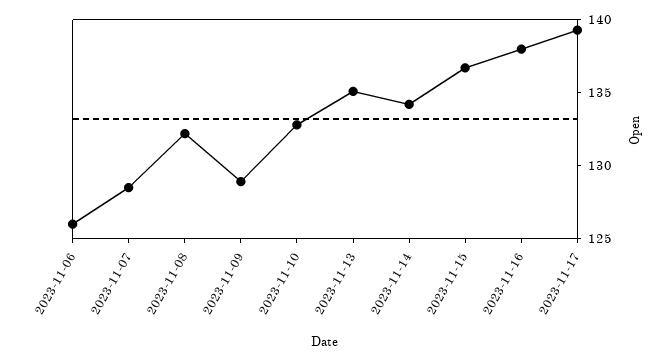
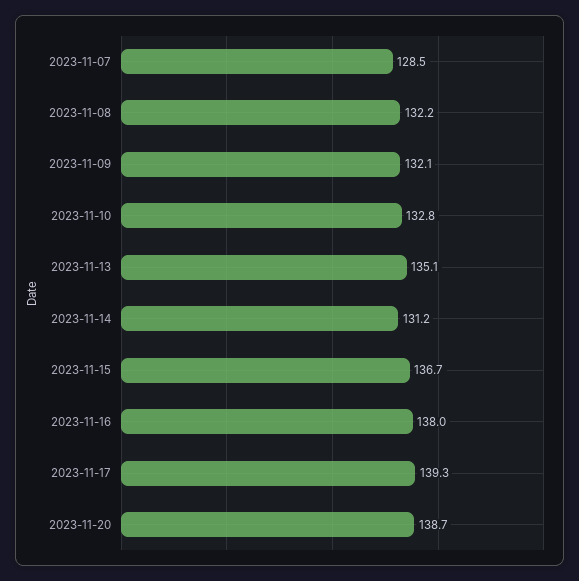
2023-11-06: 126 -> none
2023-11-09: 129 -> 132.1
2023-11-14: 134 -> 131.2
2023-11-20: none -> 138.7

